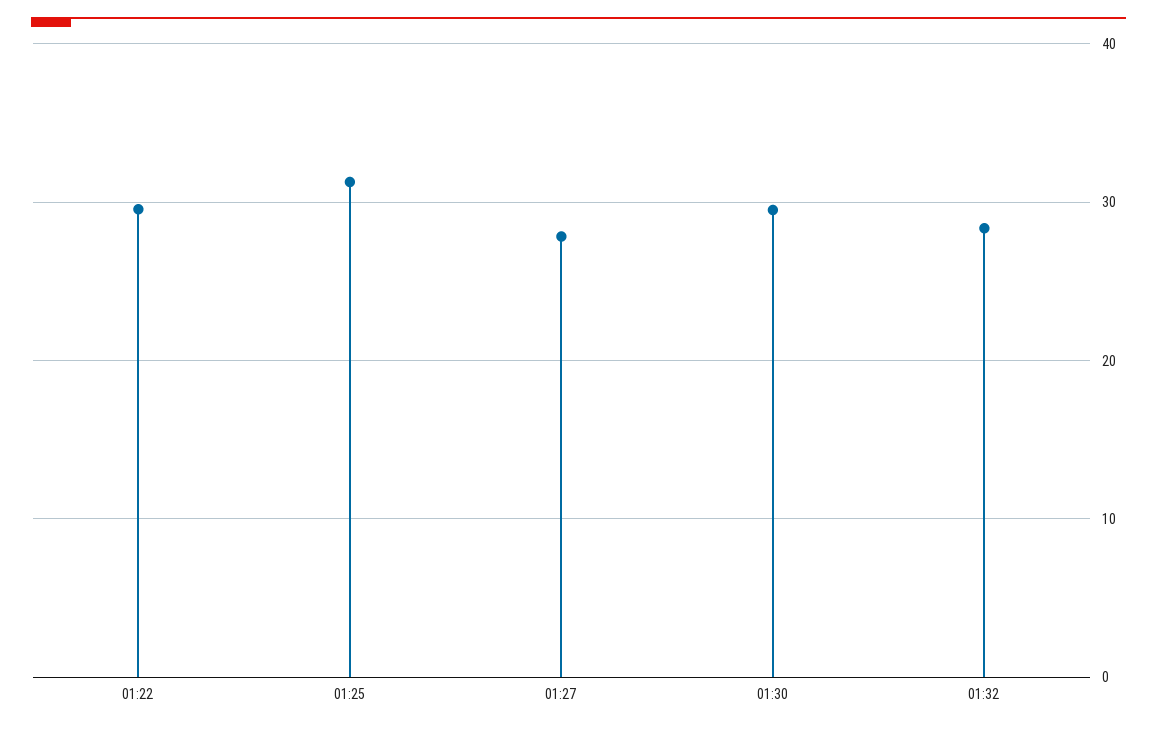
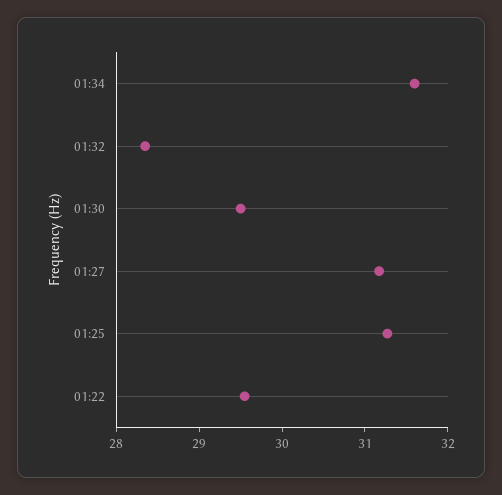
01:27: 28 -> 31.2
01:34: none -> 31.6

